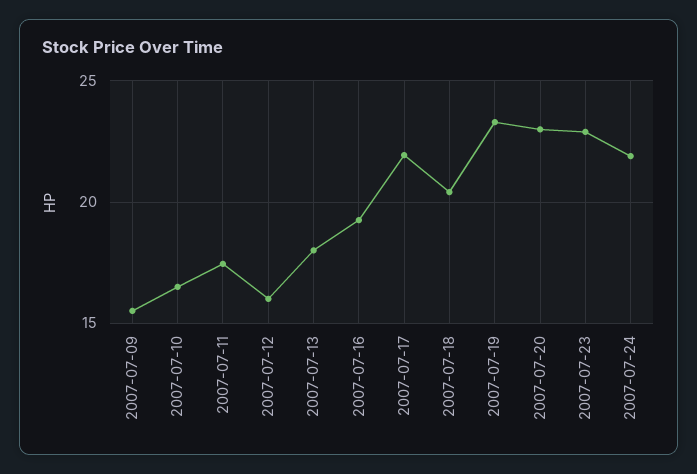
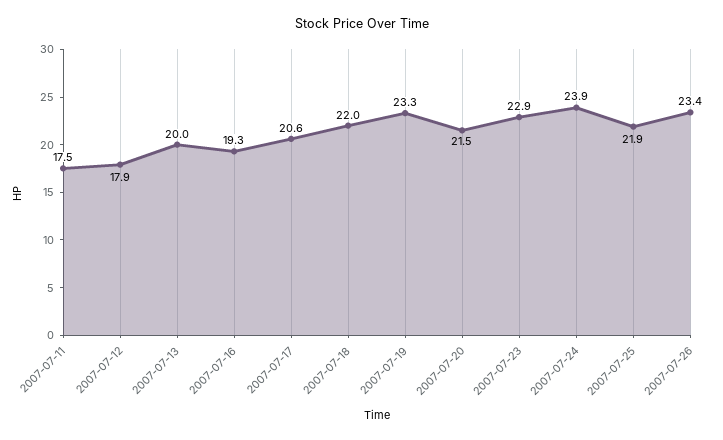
2007-07-09: 15.5 -> none
2007-07-10: 16.5 -> none
2007-07-12: 16 -> 17.9
2007-07-13: 18 -> 20
2007-07-17: 22 -> 20.6
2007-07-18: 20.5 -> 22
2007-07-20: 23 -> 21.5
2007-07-24: 22 -> 23.9
2007-07-25: none -> 21.9
2007-07-26: none -> 23.4

